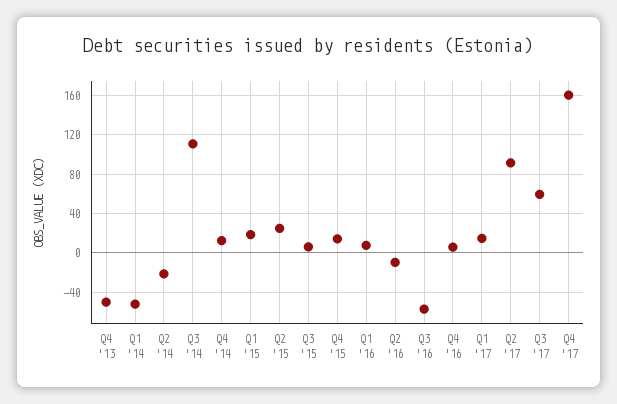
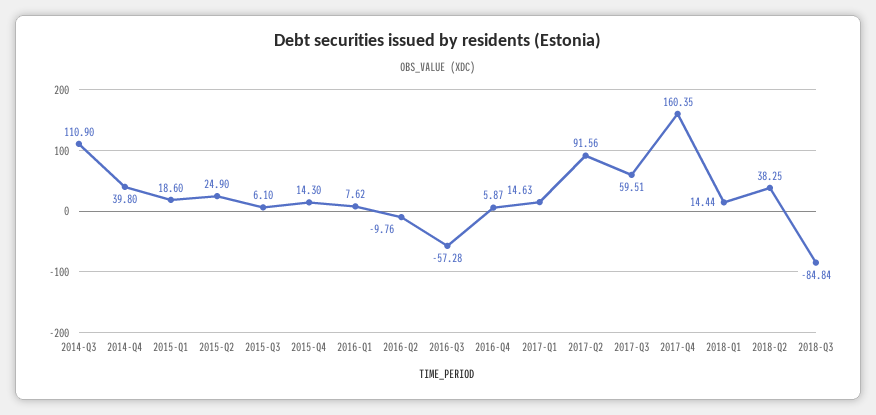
Q4 '13: -50 -> none
Q1 '14: -50 -> none
Q2 '14: -20 -> none
Q4 '14: 10 -> 39.8
2018-Q1: none -> 14.44
2018-Q2: none -> 38.25
2018-Q3: none -> -84.84

